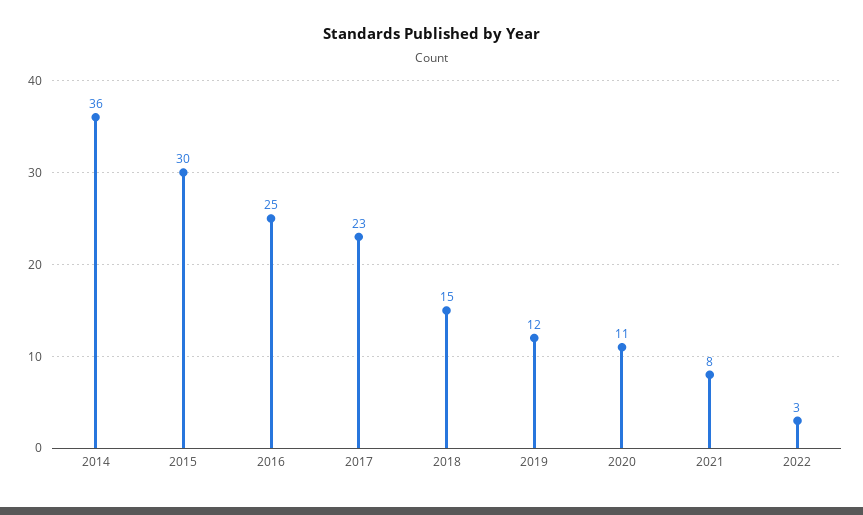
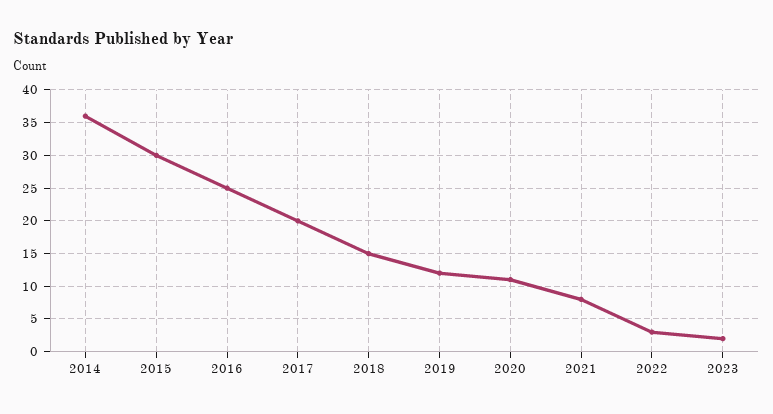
2017: 23 -> 20
2023: none -> 2

